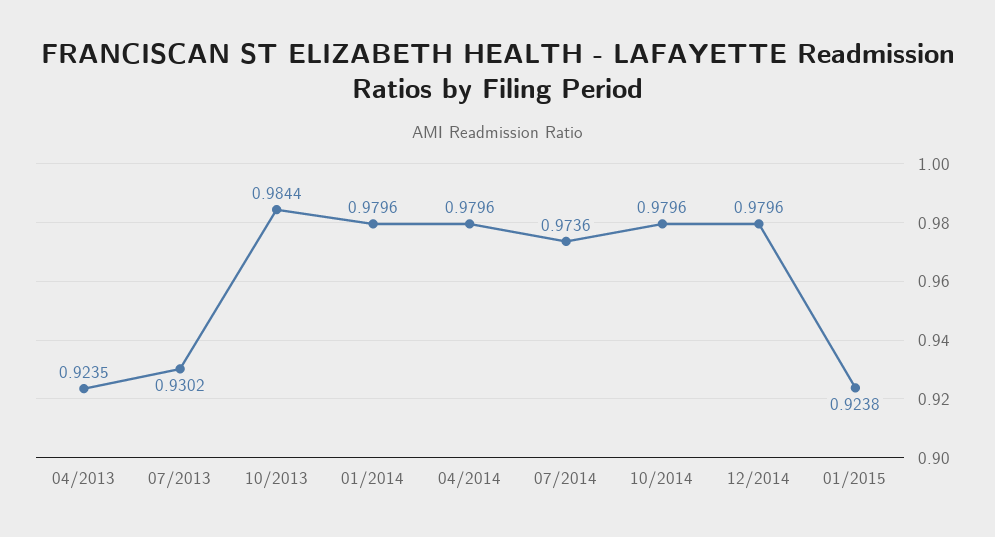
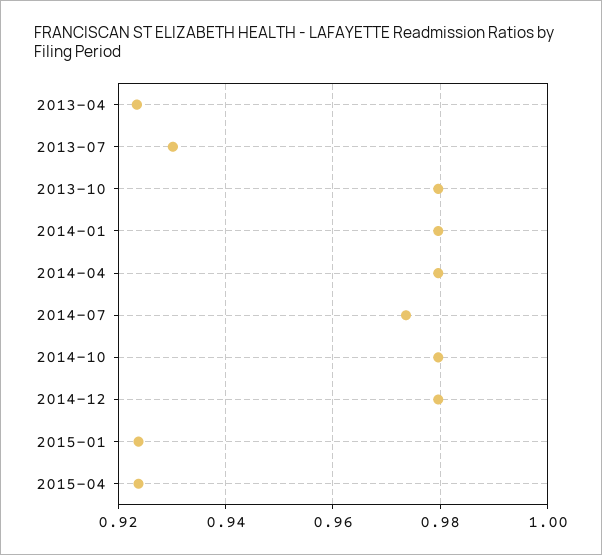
10/2013: 0.9844 -> 0.98
2015-04: none -> 0.924

